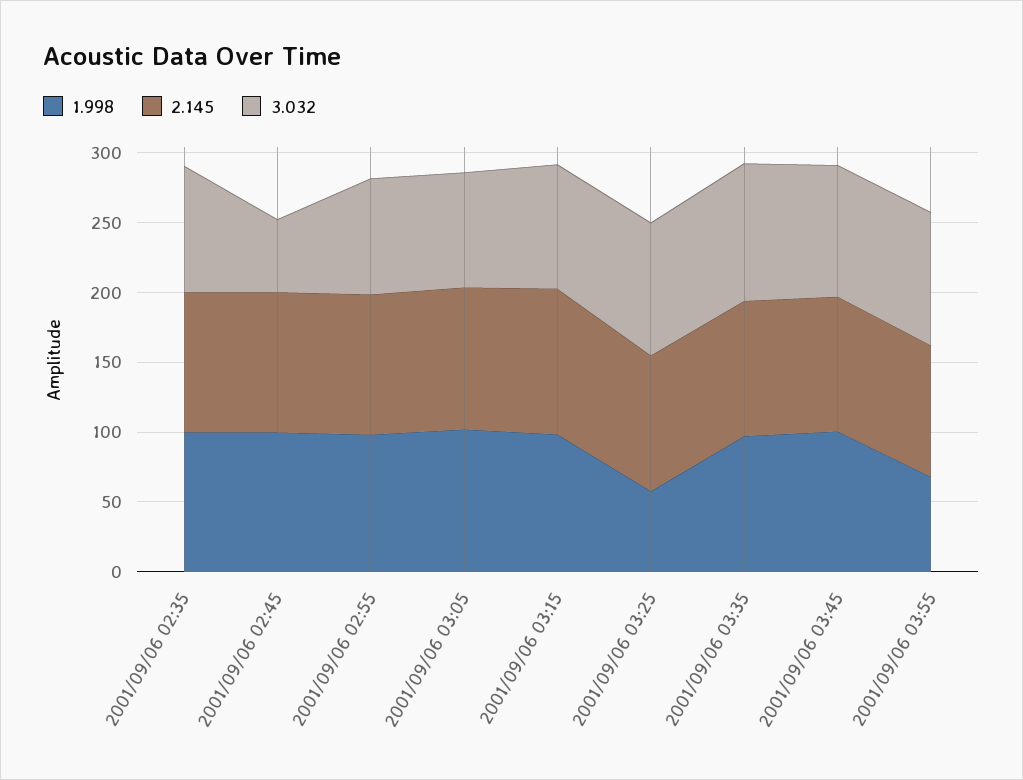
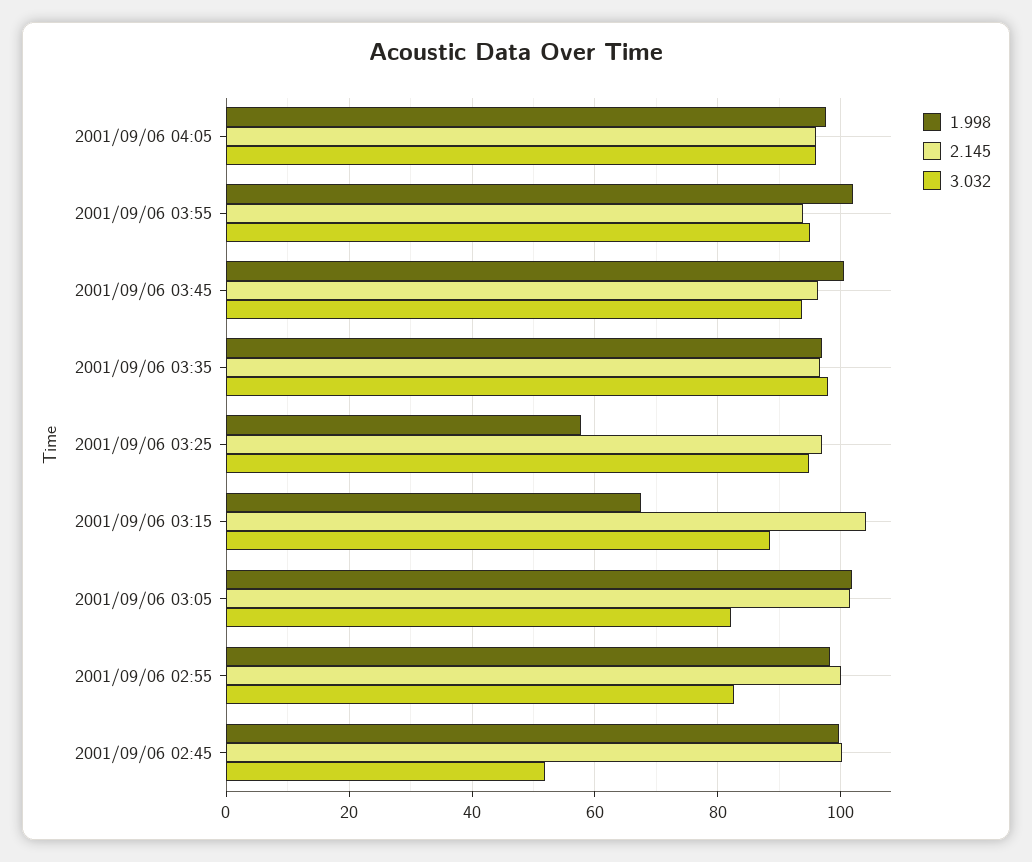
1.998, 2001/09/06 02:35: 100 -> none
2.145, 2001/09/06 02:35: 100 -> none
3.032, 2001/09/06 02:35: 90 -> none
1.998, 2001/09/06 03:15: 100 -> 68
1.998, 2001/09/06 03:55: 70 -> 102
1.998, 2001/09/06 04:05: none -> 98
2.145, 2001/09/06 04:05: none -> 96
3.032, 2001/09/06 04:05: none -> 96

